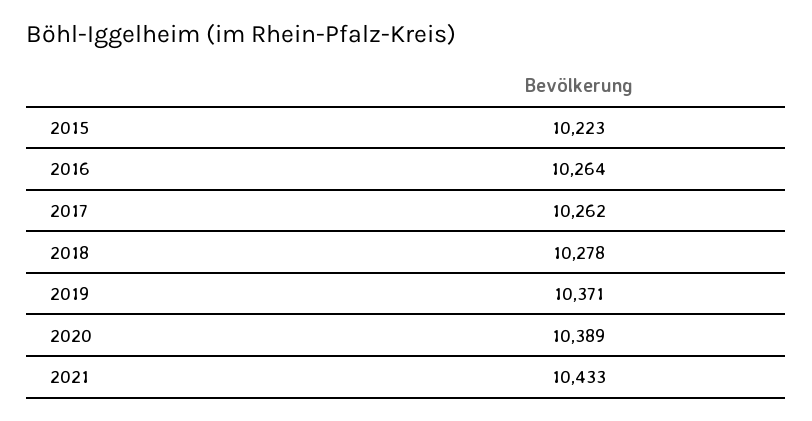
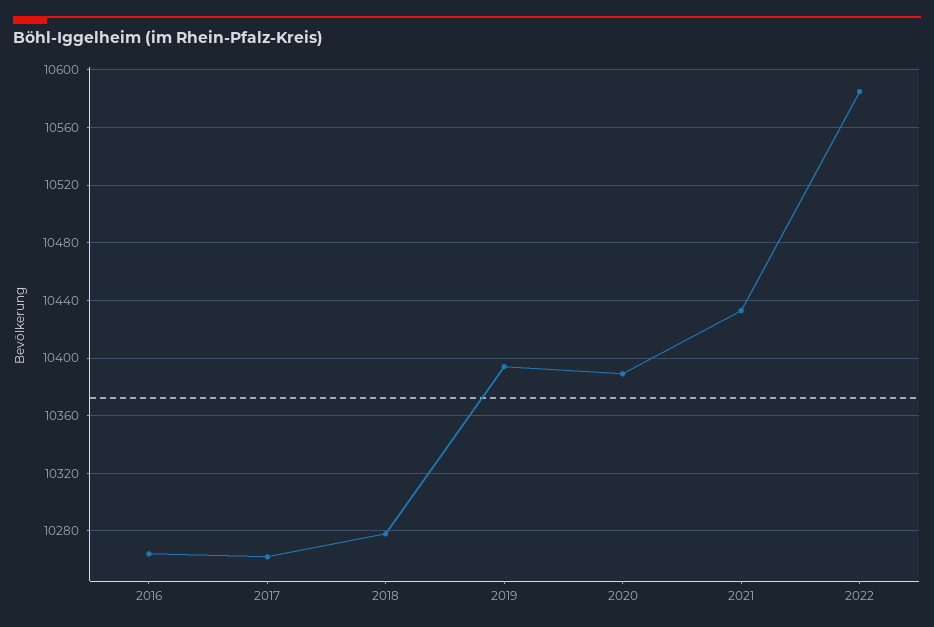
2015: 10223 -> none
2019: 10371 -> 10395
2022: none -> 10585

